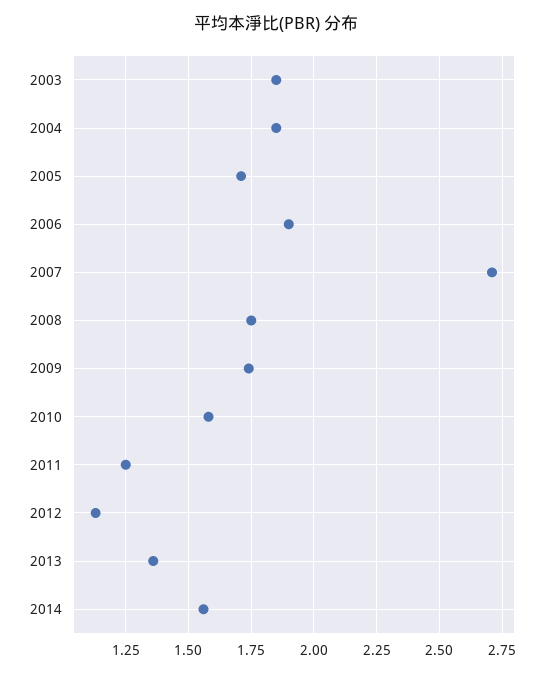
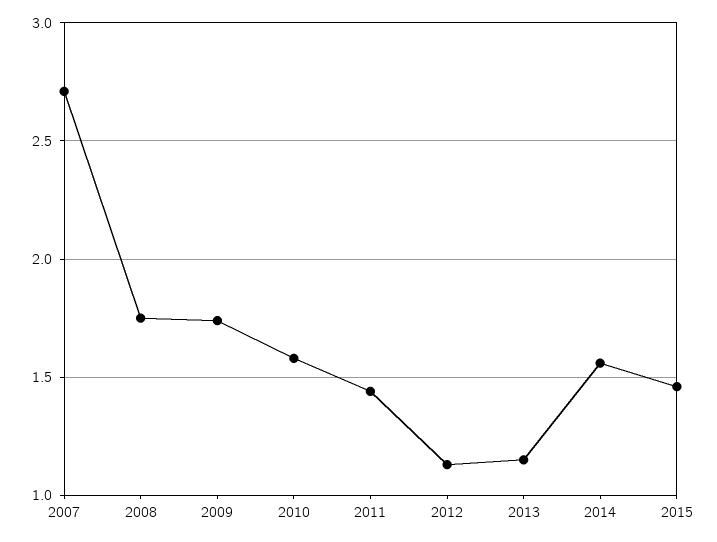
2003: 1.85 -> none
2004: 1.85 -> none
2005: 1.7 -> none
2006: 1.9 -> none
2011: 1.25 -> 1.45
2013: 1.35 -> 1.15
2015: none -> 1.45

